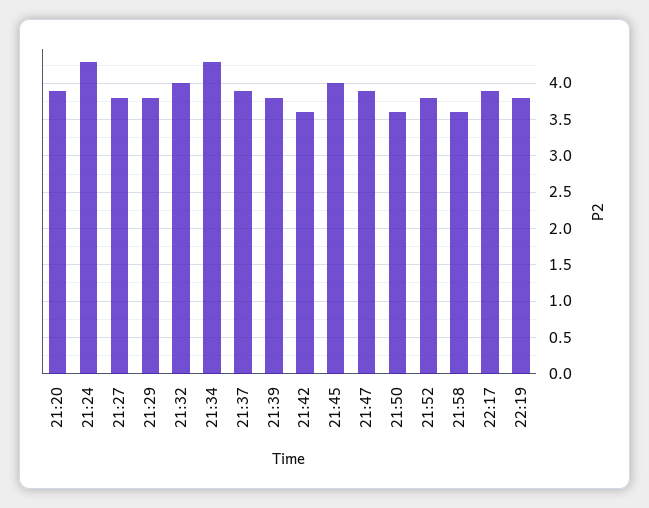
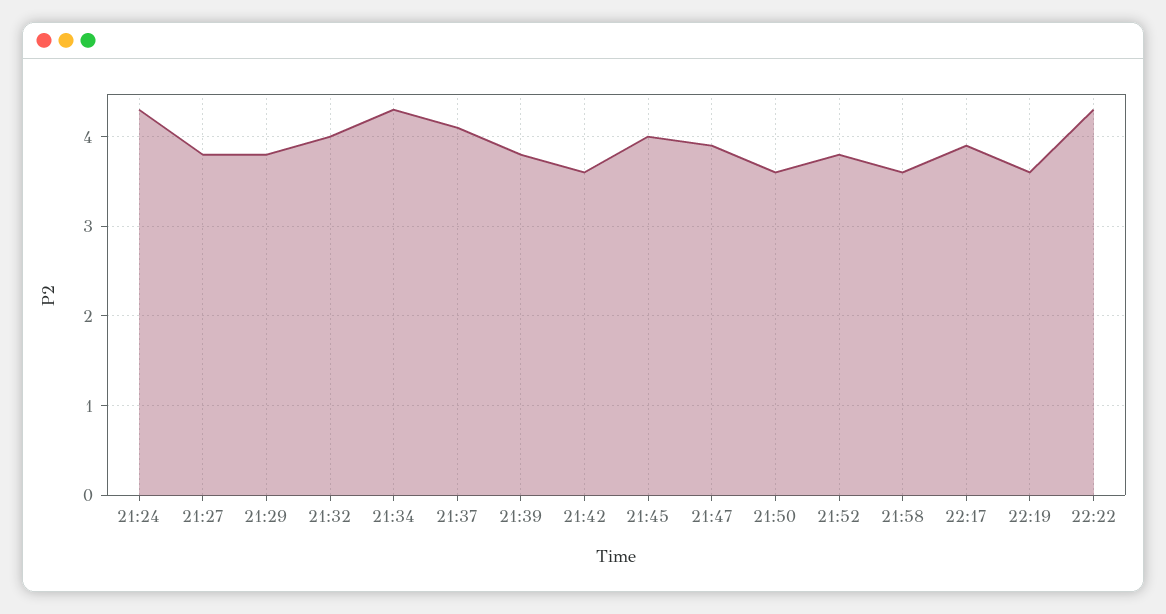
21:20: 3.9 -> none
21:37: 3.9 -> 4.1
22:19: 3.8 -> 3.6
22:22: none -> 4.3

